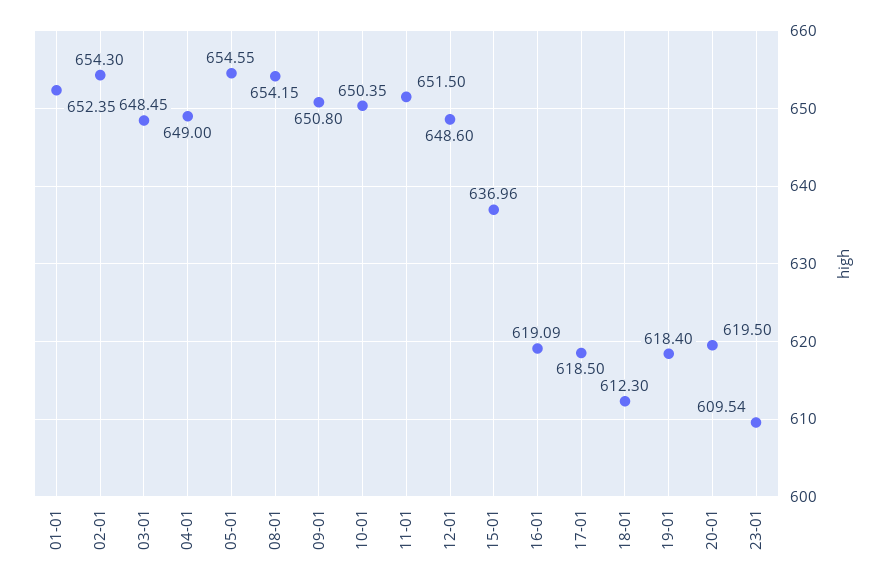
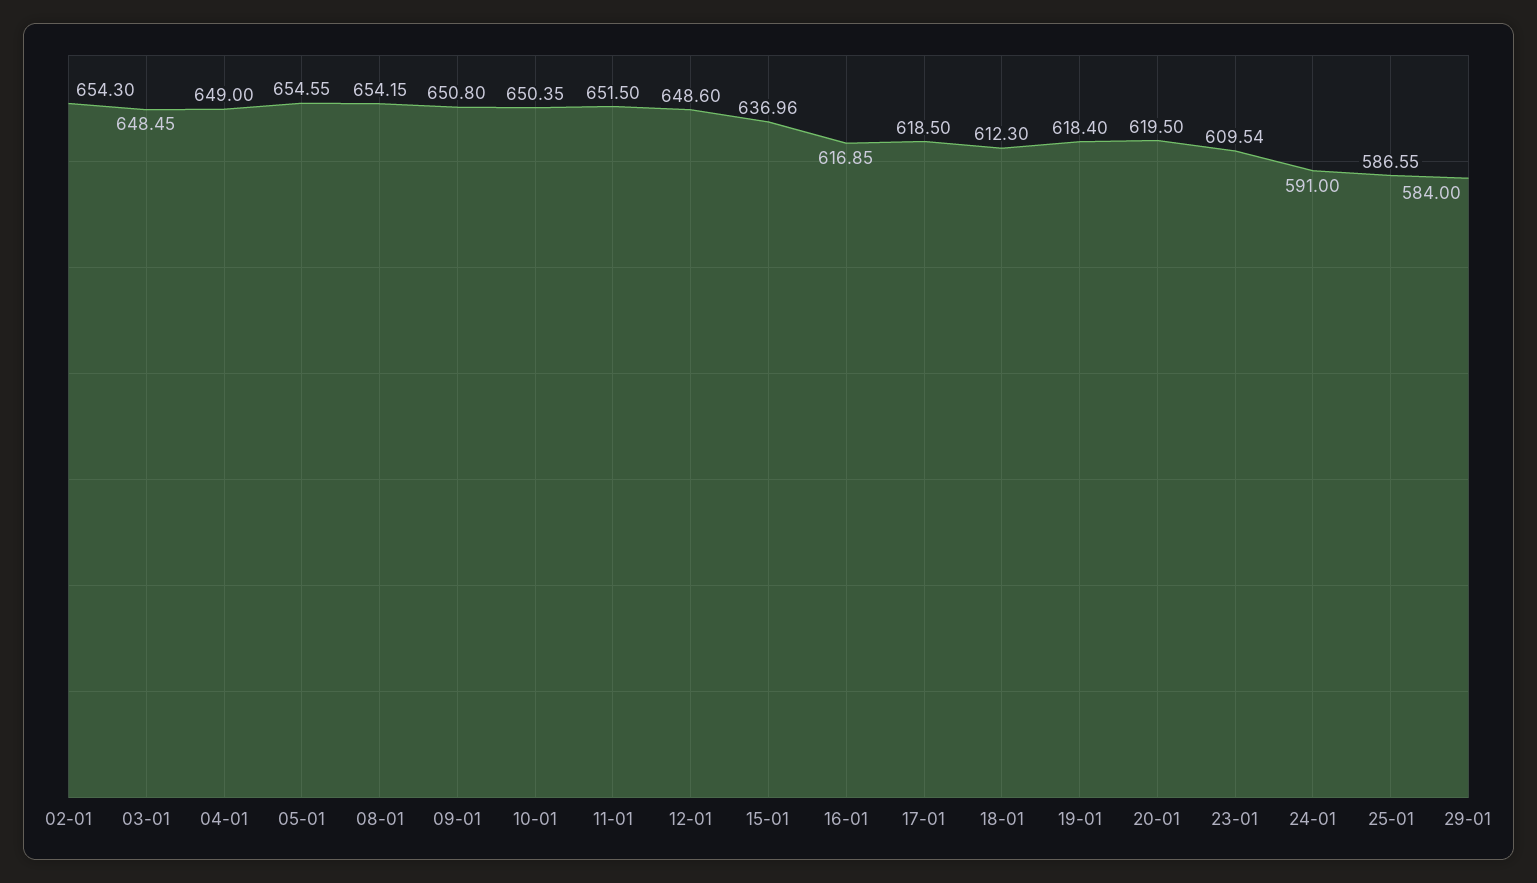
01-01: 652.35 -> none
16-01: 619.09 -> 616.85
24-01: none -> 591
25-01: none -> 586.55
29-01: none -> 584

